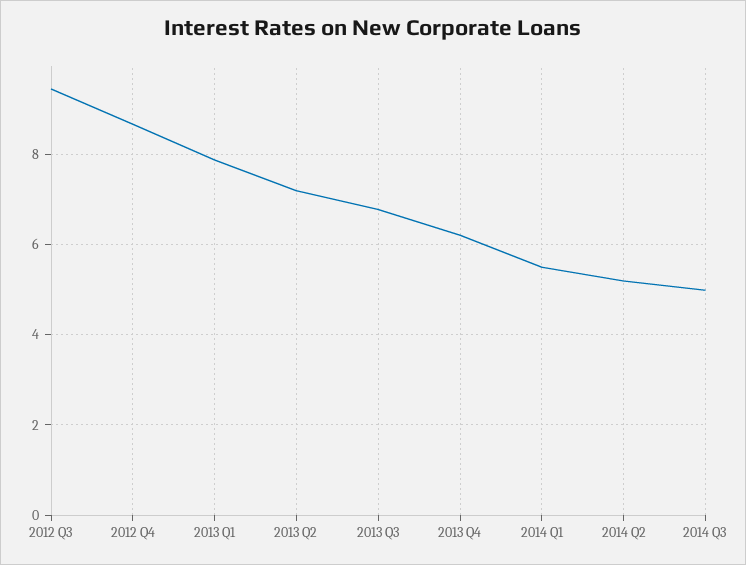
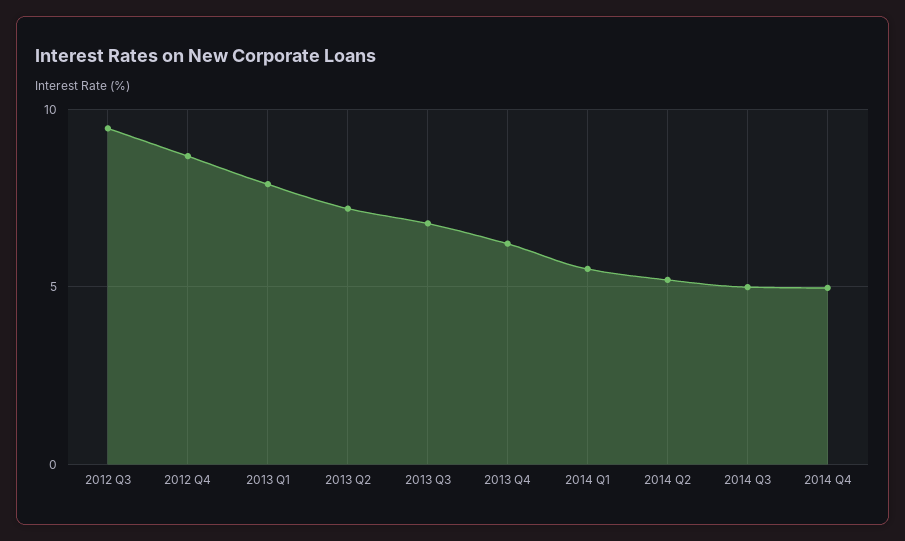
2014 Q4: none -> 5

